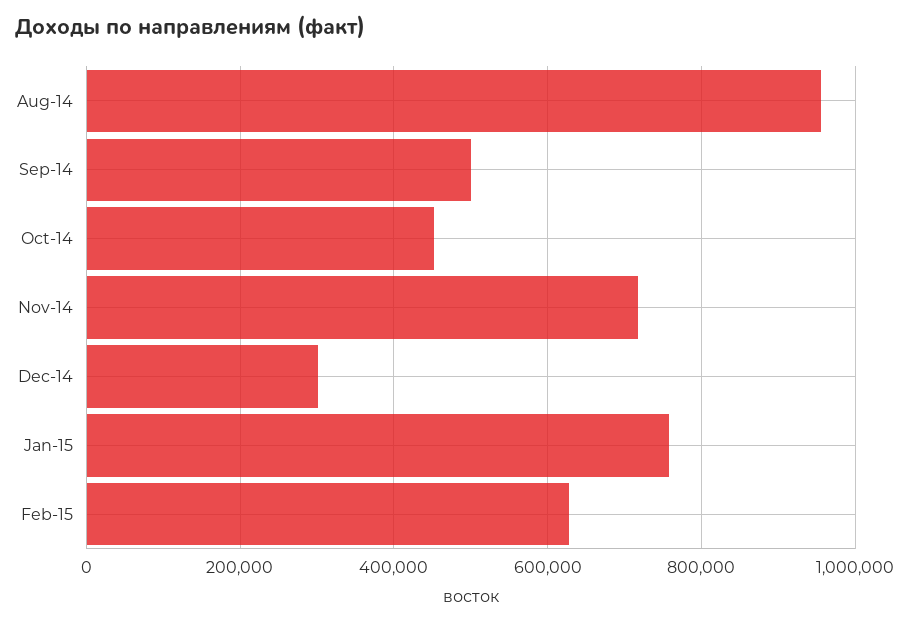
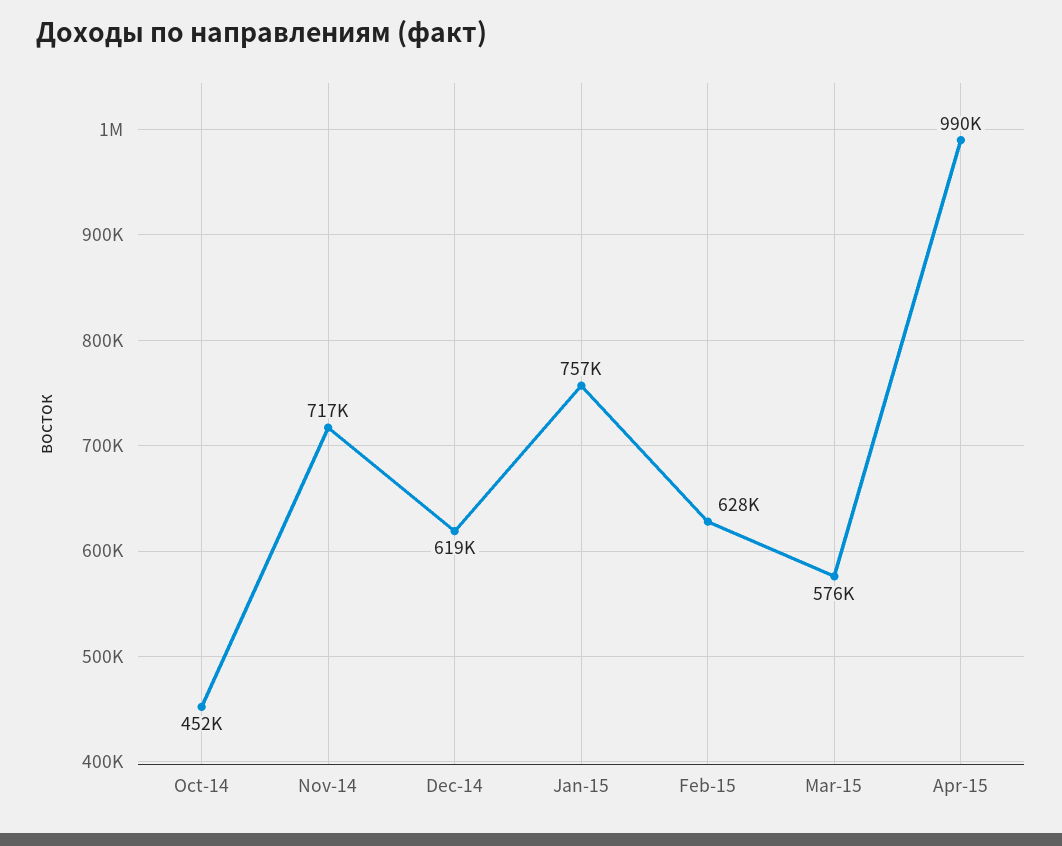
Aug-14: 960000 -> none
Sep-14: 500000 -> none
Dec-14: 300000 -> 619000
Mar-15: none -> 576000
Apr-15: none -> 990000

